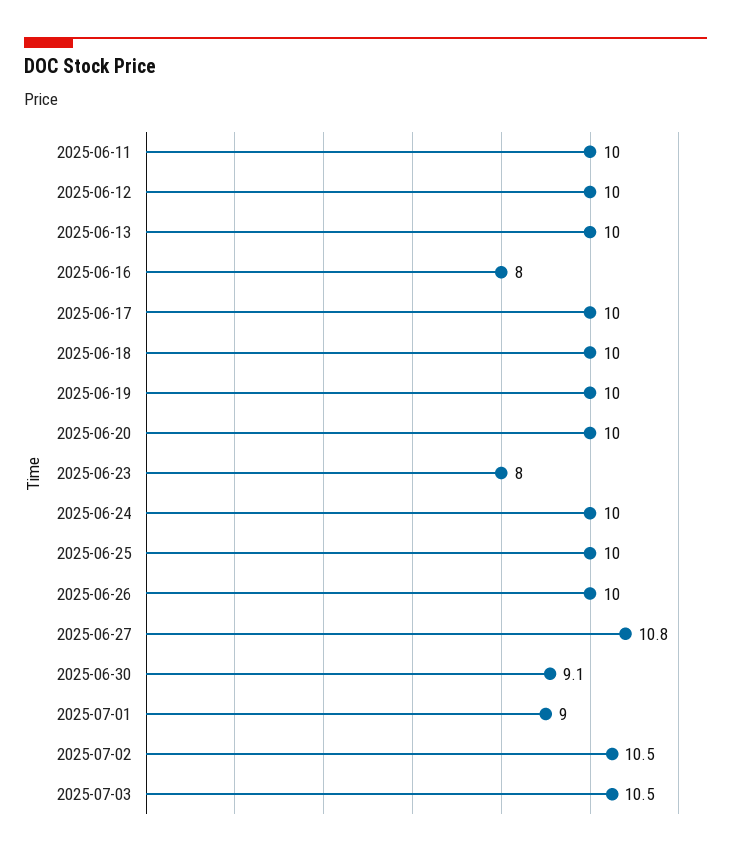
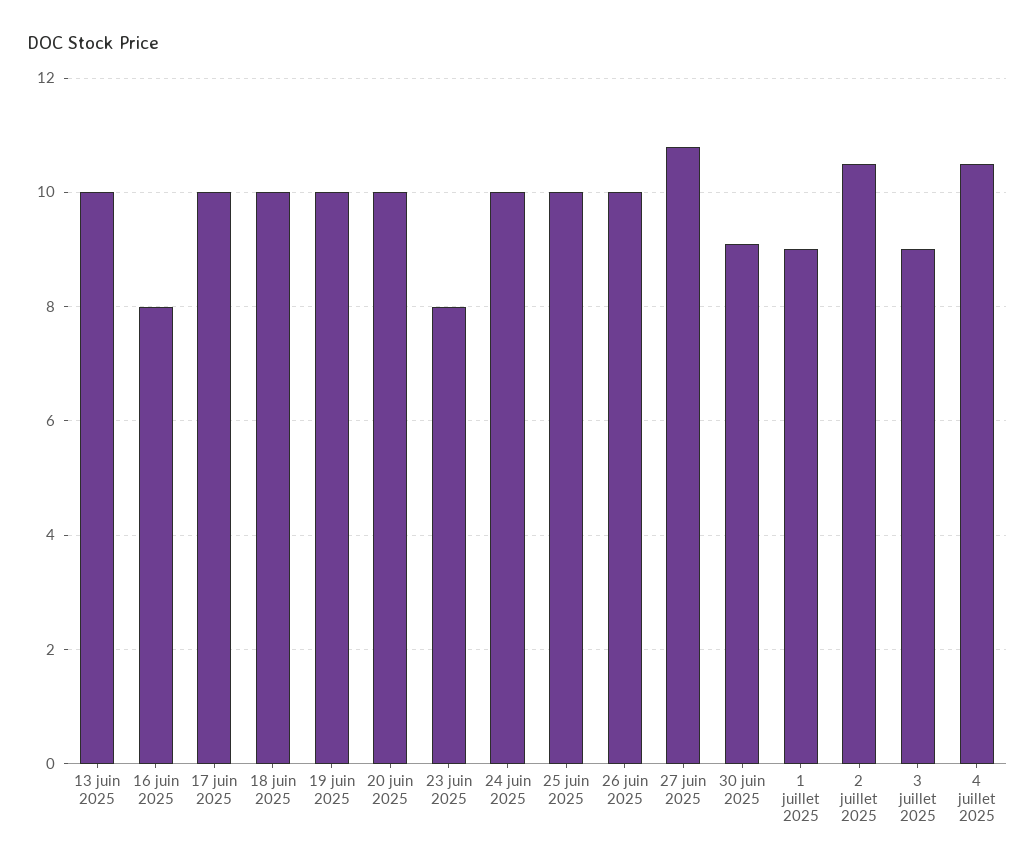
2025-06-11: 10 -> none
2025-06-12: 10 -> none
2025-07-03: 10.5 -> 9
4 juillet 2025: none -> 10.5

